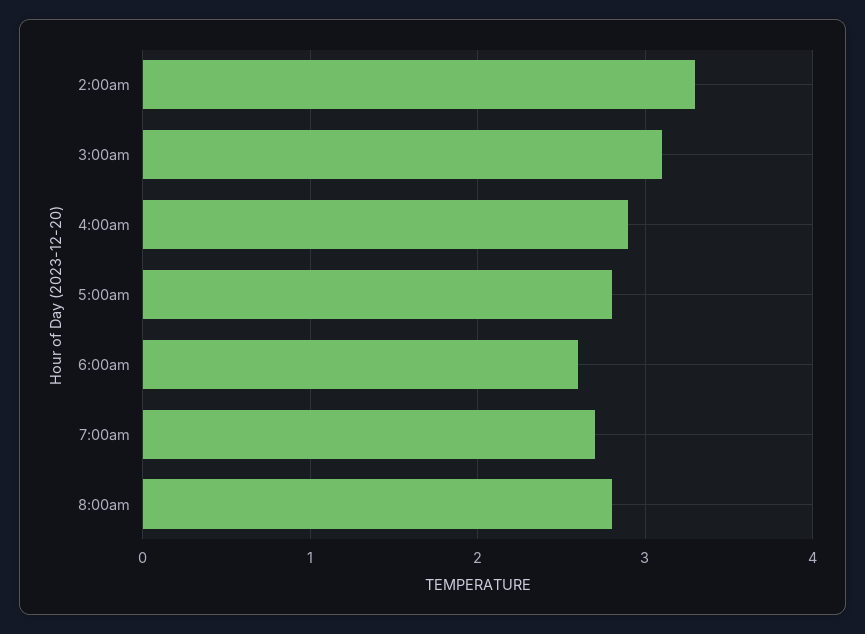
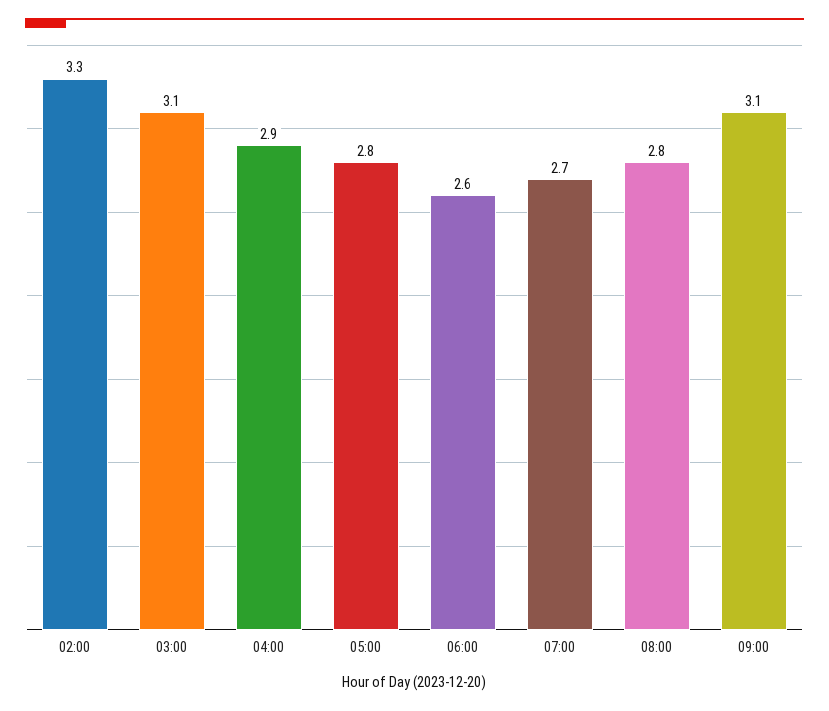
09:00: none -> 3.1

